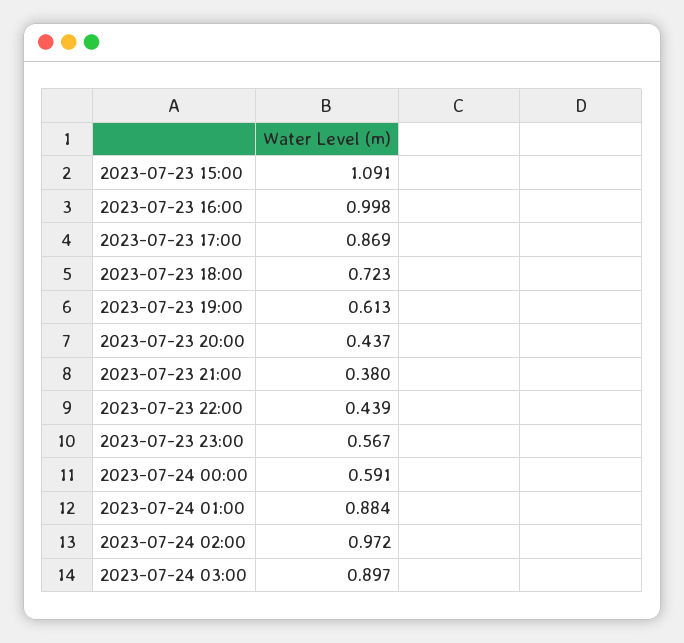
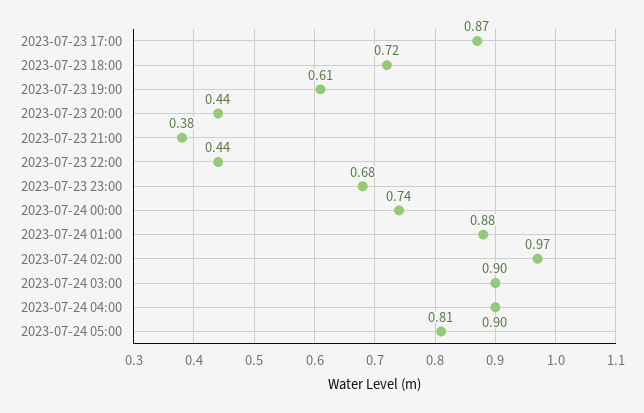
2023-07-23 15:00: 1.091 -> none
2023-07-23 16:00: 0.998 -> none
2023-07-23 23:00: 0.567 -> 0.68
2023-07-24 00:00: 0.591 -> 0.74
2023-07-24 04:00: none -> 0.9
2023-07-24 05:00: none -> 0.81

